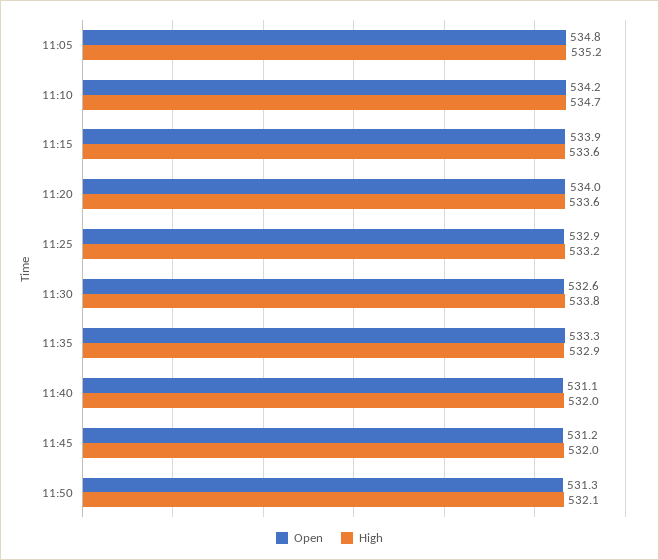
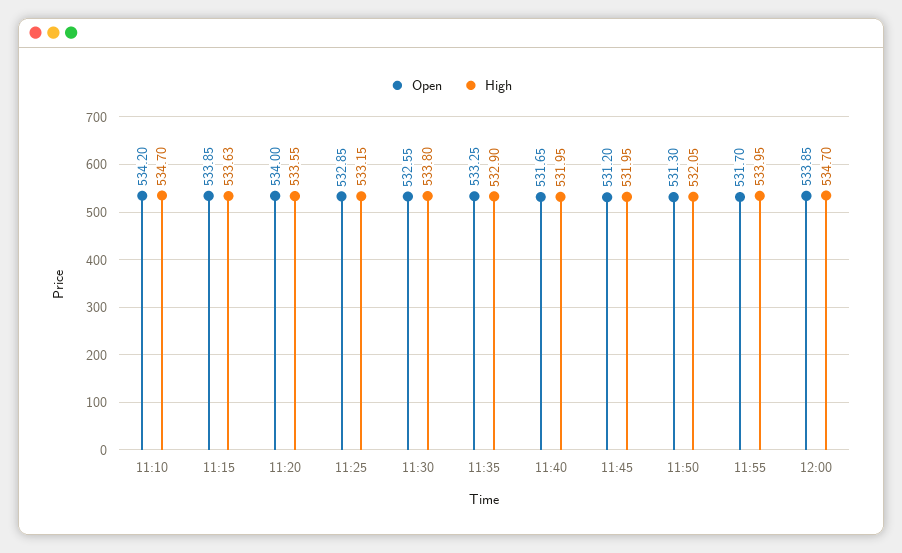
Open, 11:05: 534.8 -> none
High, 11:05: 535.2 -> none
Open, 11:40: 531.1 -> 531.65
Open, 11:55: none -> 531.7
High, 11:55: none -> 533.95
Open, 12:00: none -> 533.85
High, 12:00: none -> 534.7

